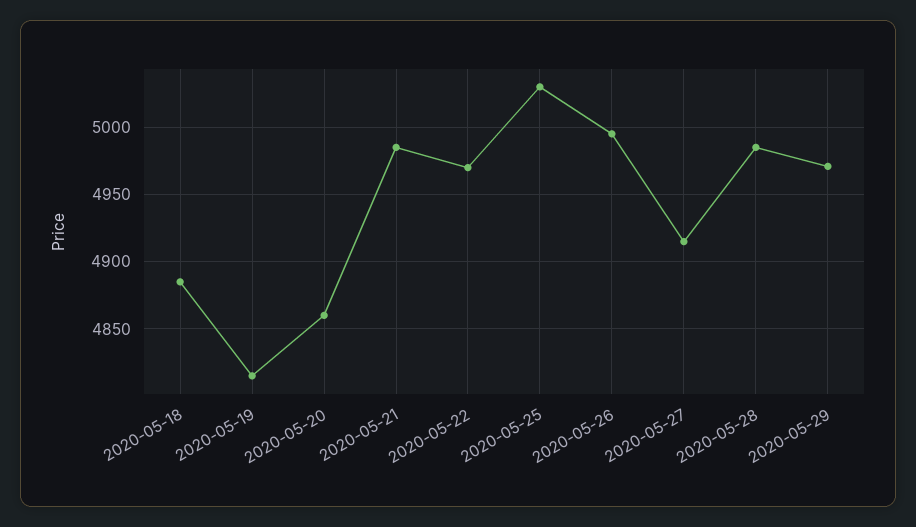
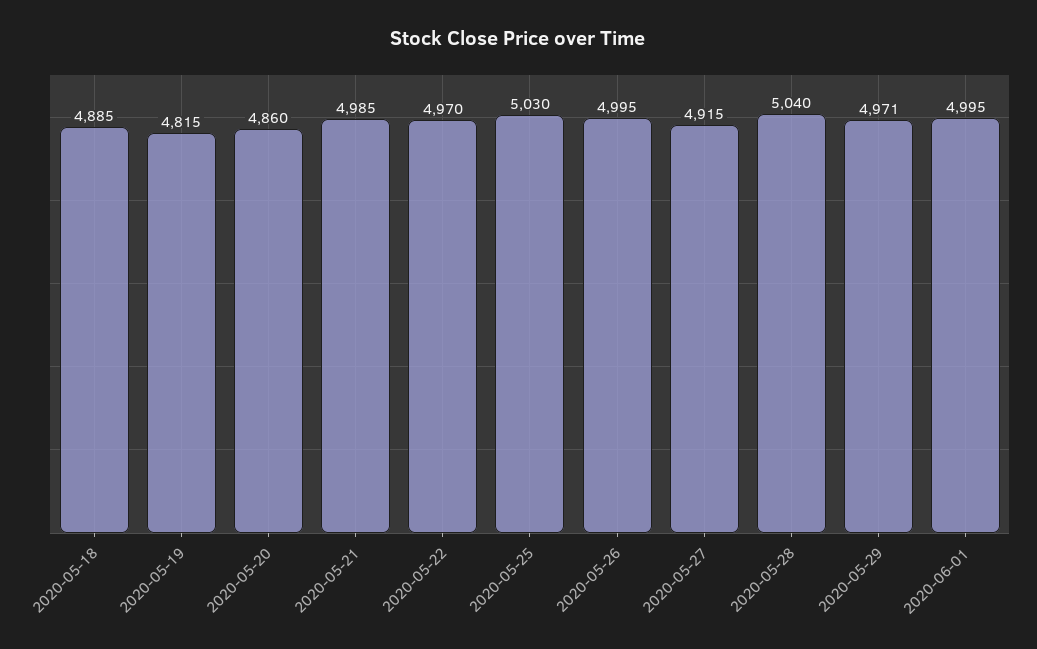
2020-05-28: 4985 -> 5040
2020-06-01: none -> 4995

